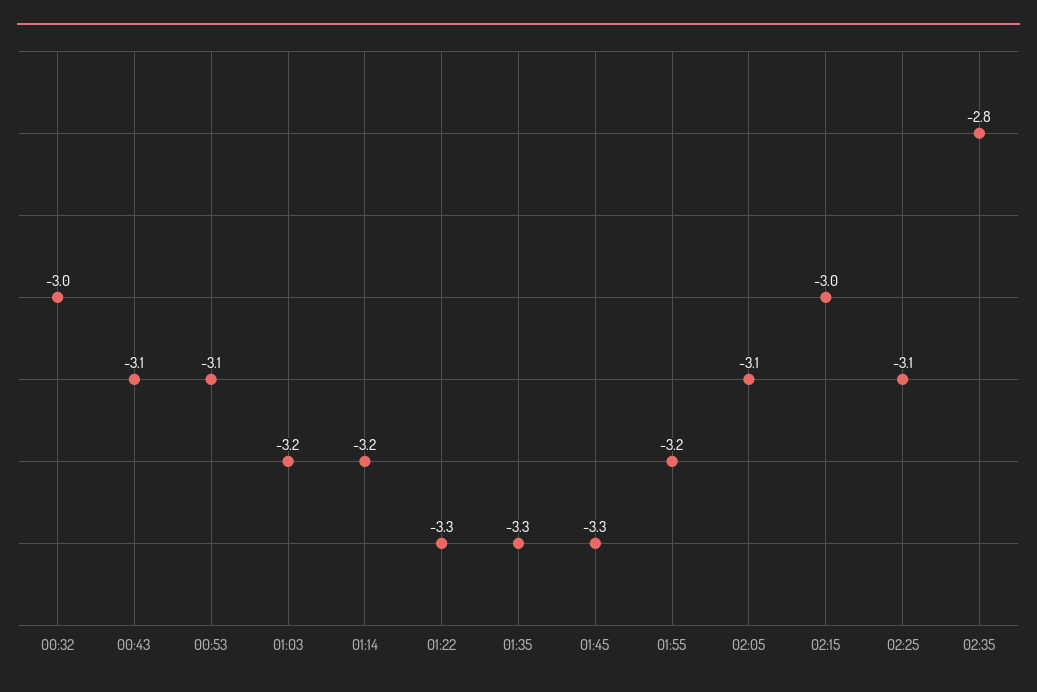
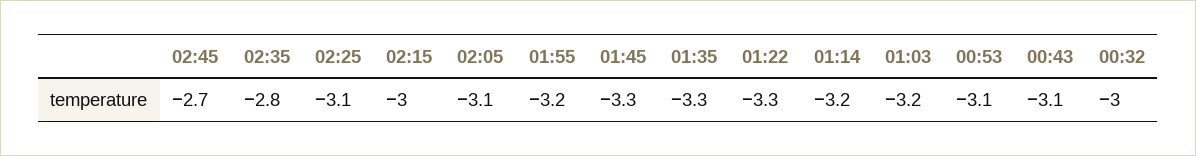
02:45: none -> -2.7

